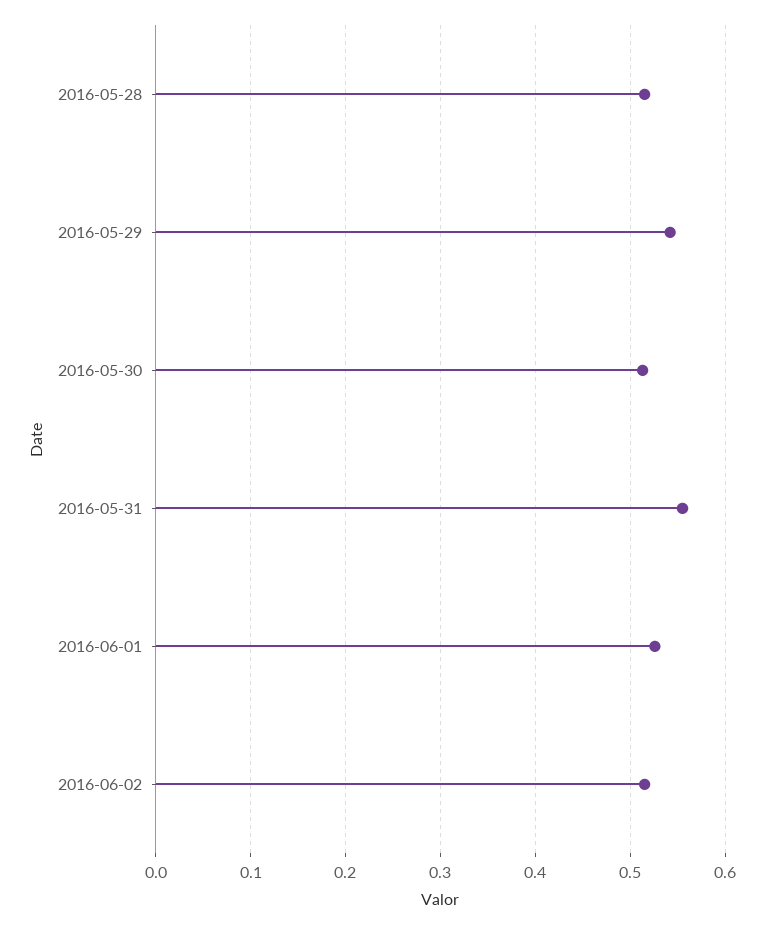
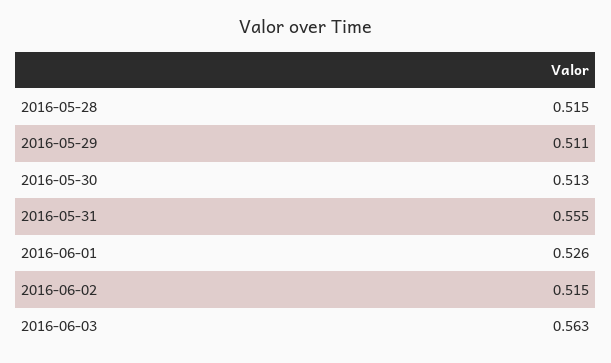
2016-05-29: 0.54 -> 0.511
2016-06-03: none -> 0.563

